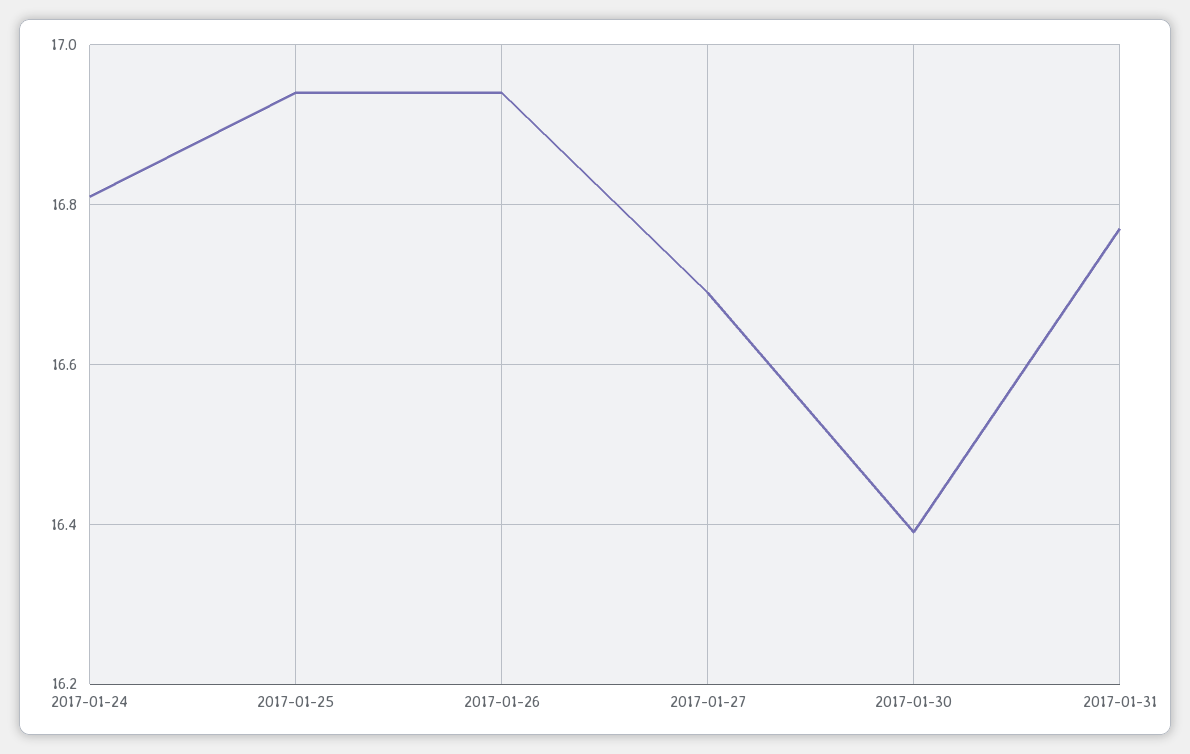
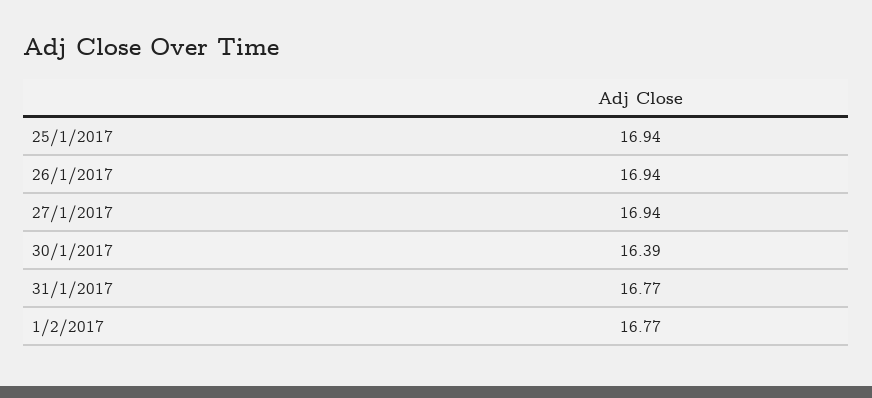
2017-01-24: 16.8 -> none
2017-01-27: 16.7 -> 16.94
1/2/2017: none -> 16.77

